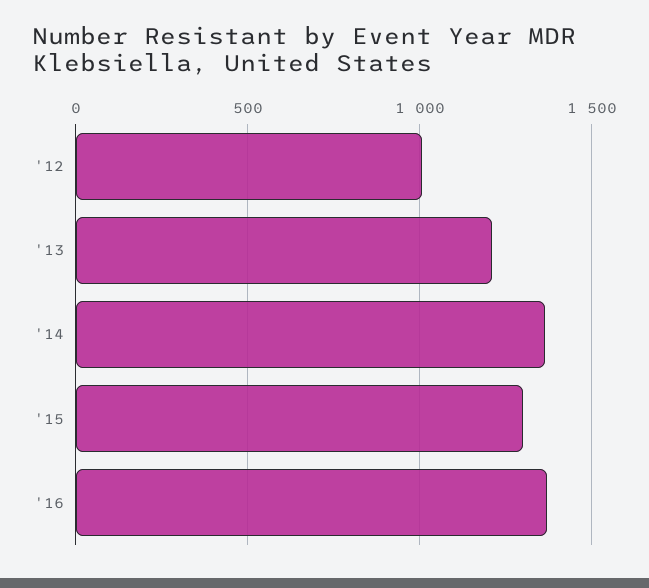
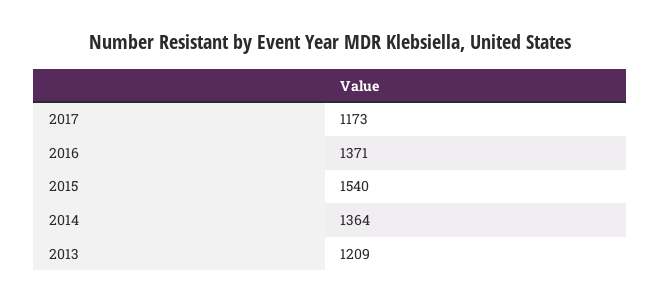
'12: 1000 -> none
'15: 1300 -> 1540
2017: none -> 1173

